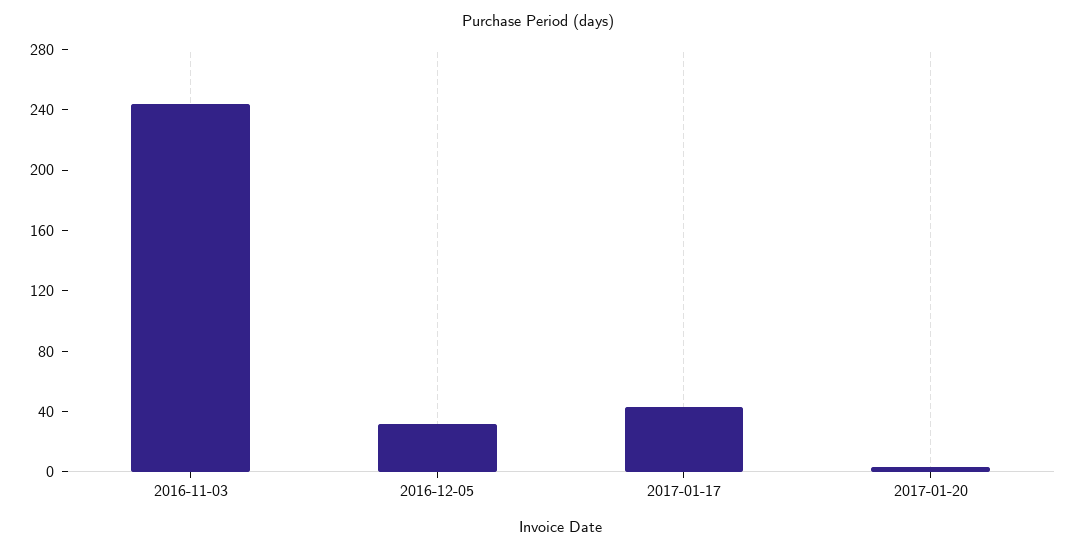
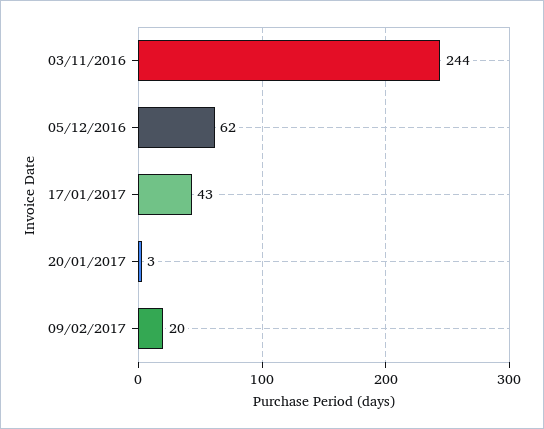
2016-12-05: 30 -> 62
09/02/2017: none -> 20

